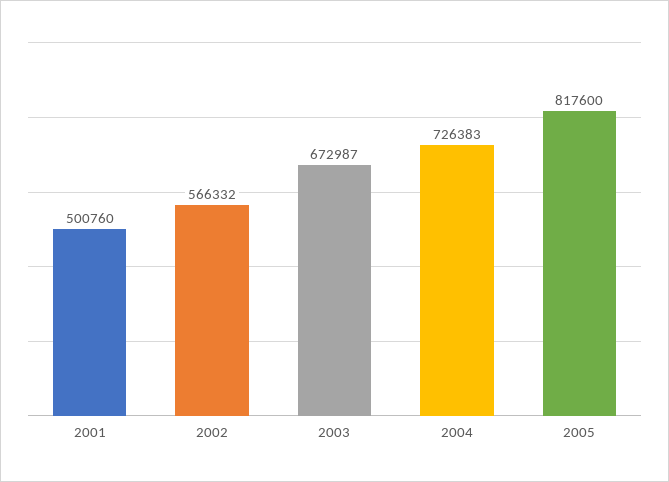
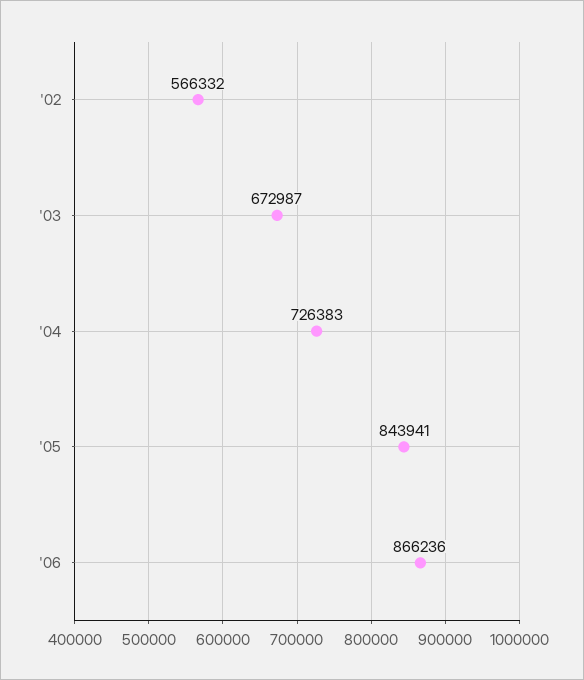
2001: 500760 -> none
2005: 817600 -> 843941
'06: none -> 866236

